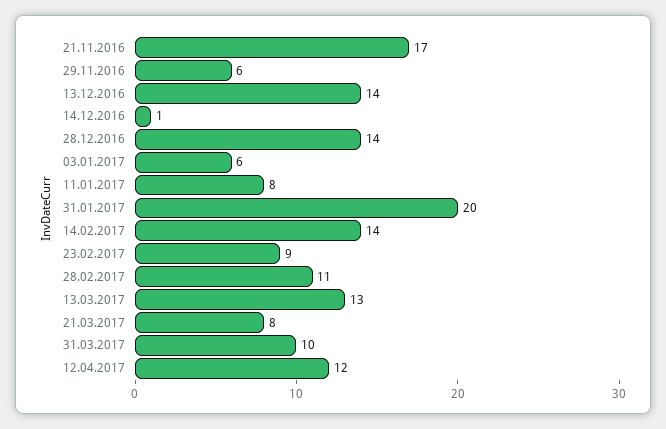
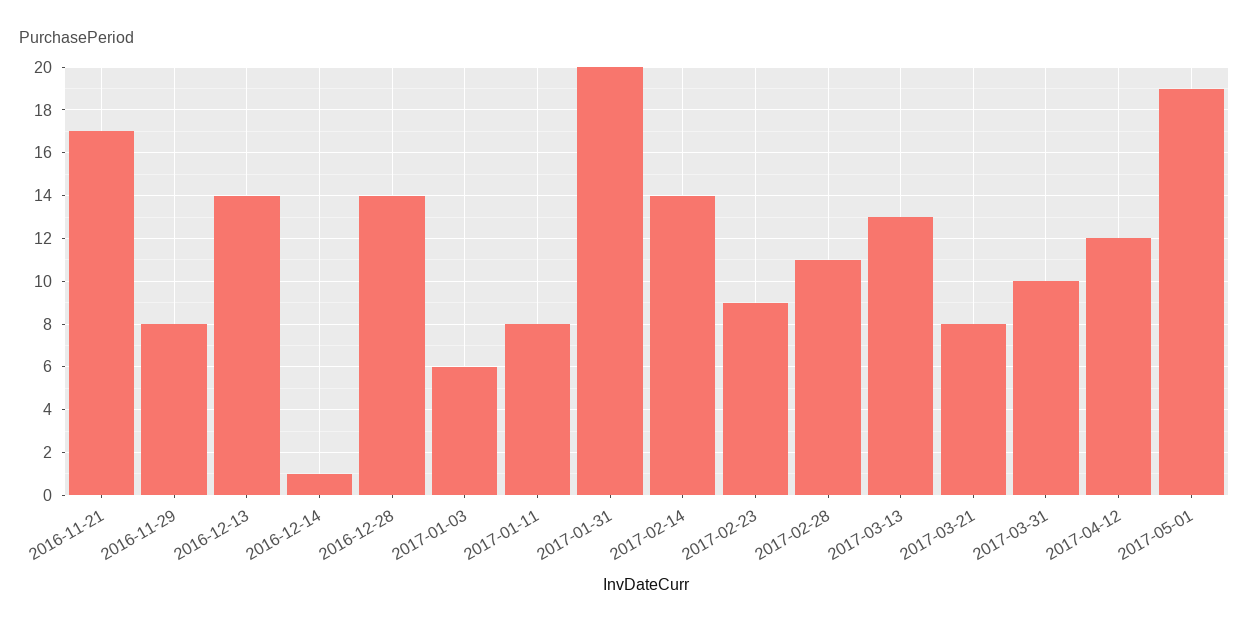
29.11.2016: 6 -> 8
2017-05-01: none -> 19

